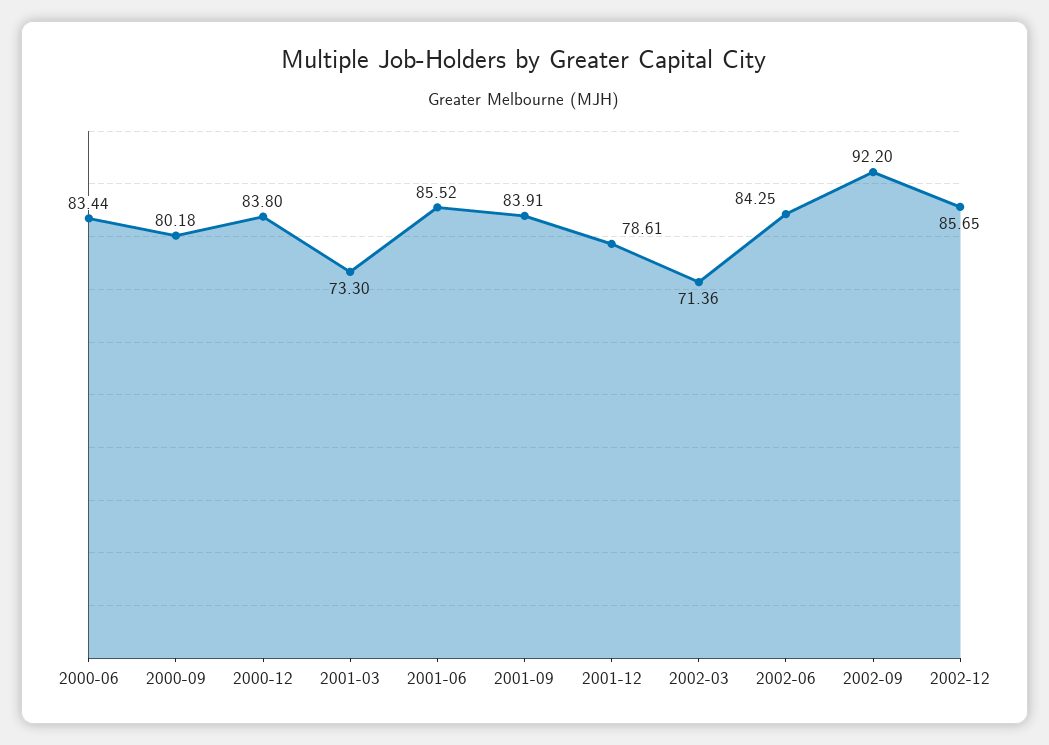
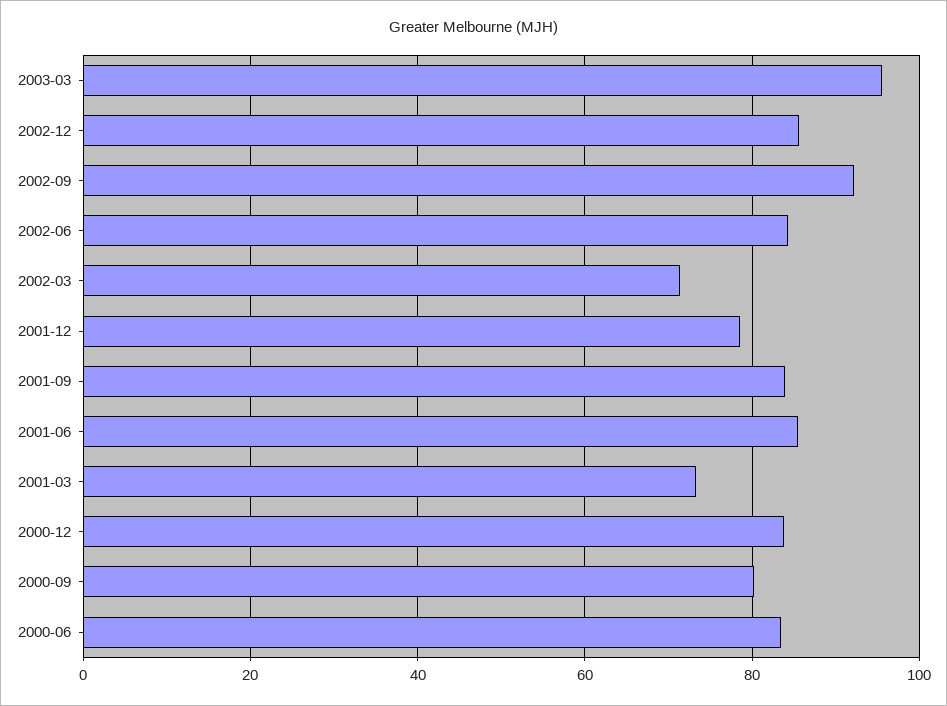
2003-03: none -> 96

